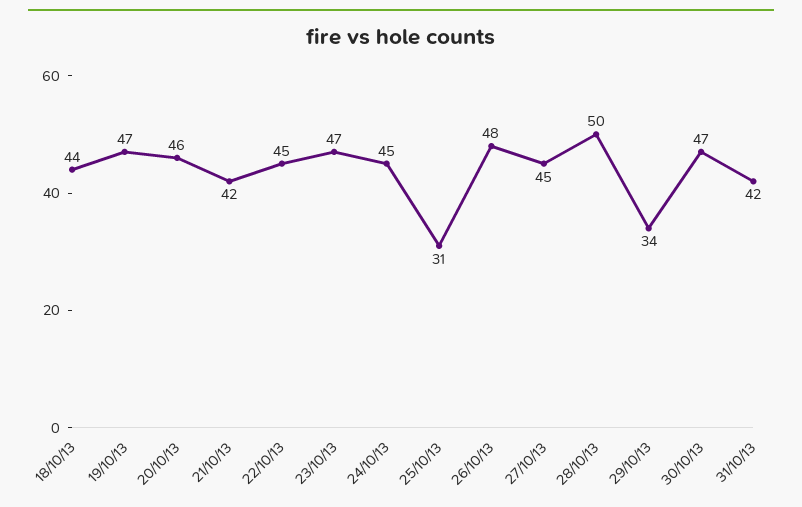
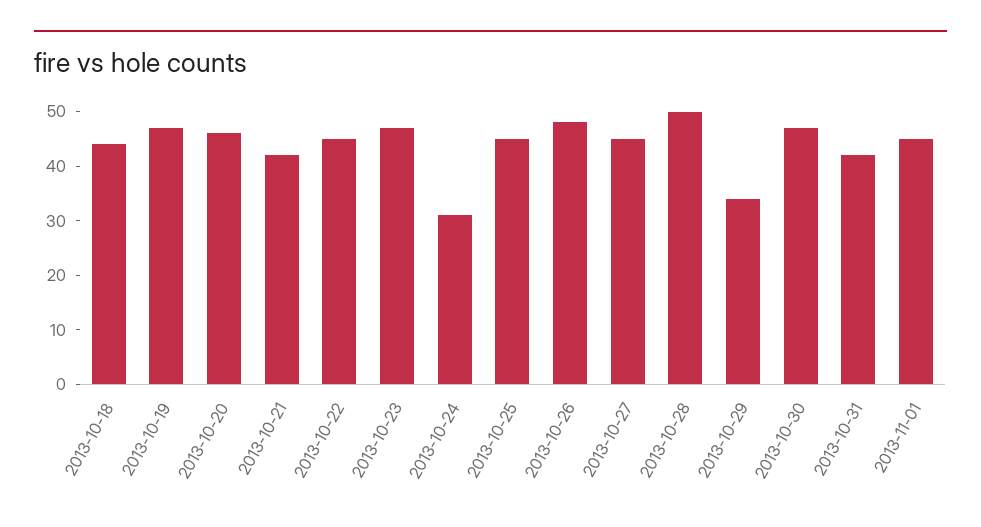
24/10/13: 45 -> 30
25/10/13: 31 -> 45
2013-11-01: none -> 45

